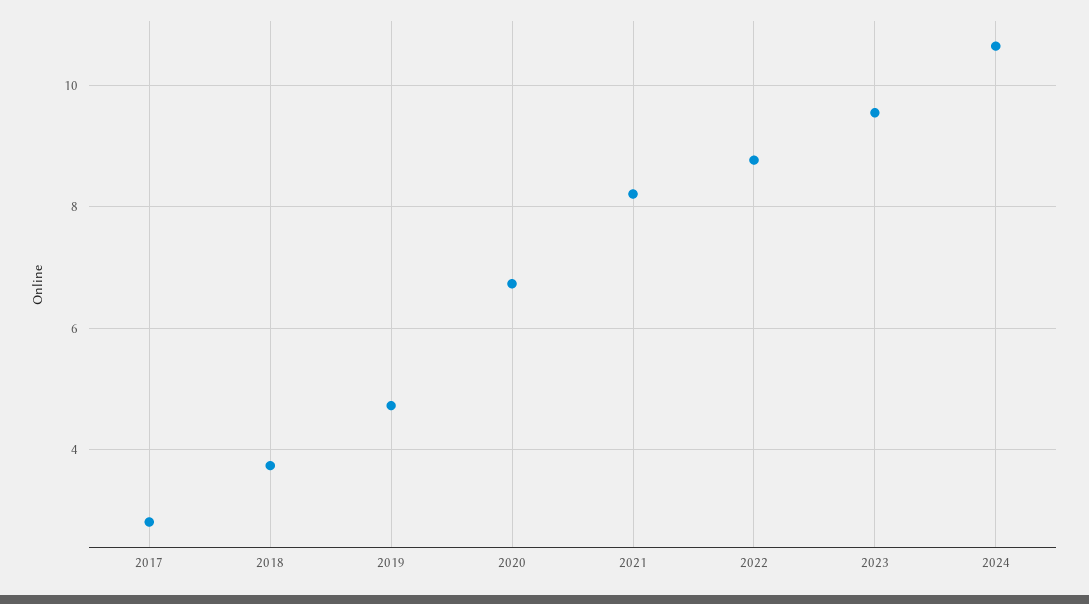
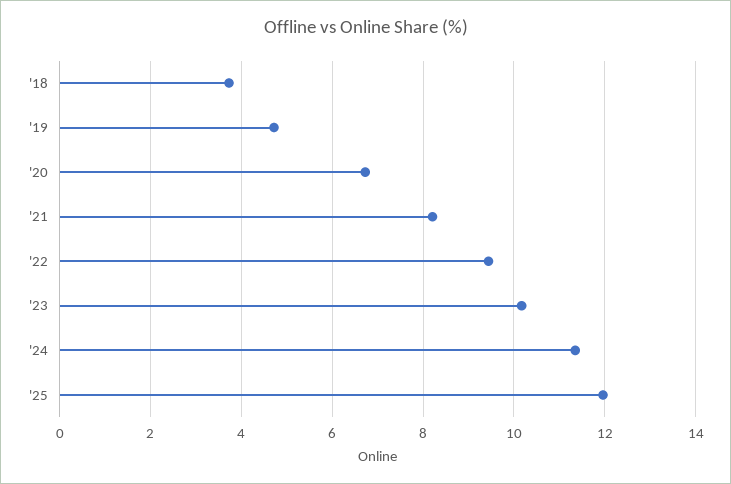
2017: 2.8 -> none
2022: 8.8 -> 9.4
2023: 9.6 -> 10.2
2024: 10.6 -> 11.4
'25: none -> 12

